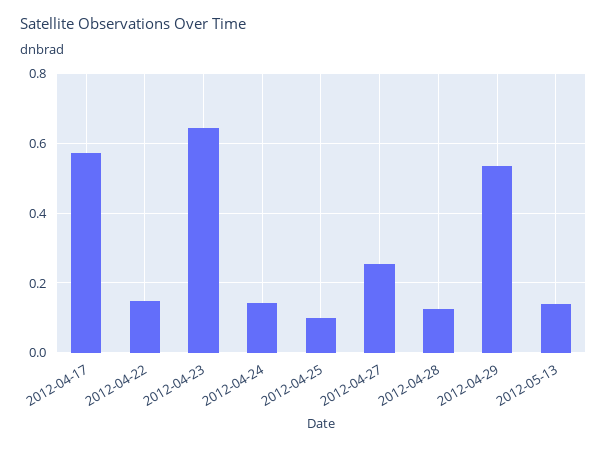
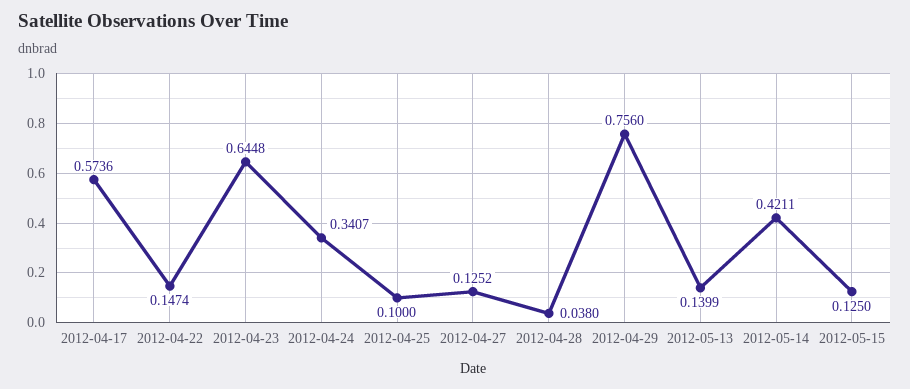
2012-04-24: 0.14 -> 0.3407
2012-04-27: 0.26 -> 0.1252
2012-04-28: 0.12 -> 0.038
2012-04-29: 0.54 -> 0.756
2012-05-14: none -> 0.4211
2012-05-15: none -> 0.125

